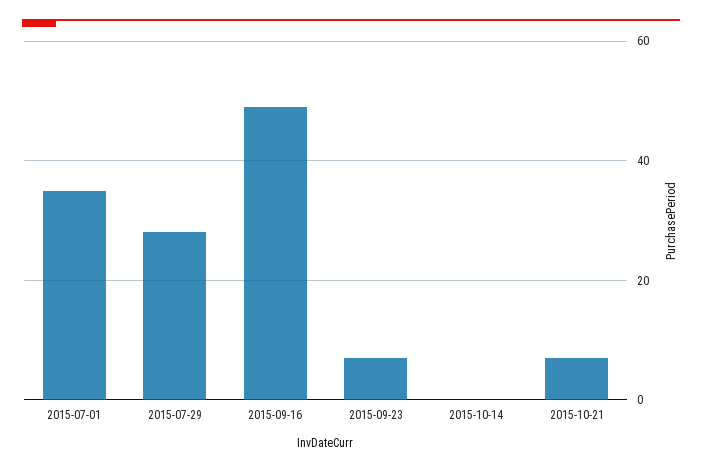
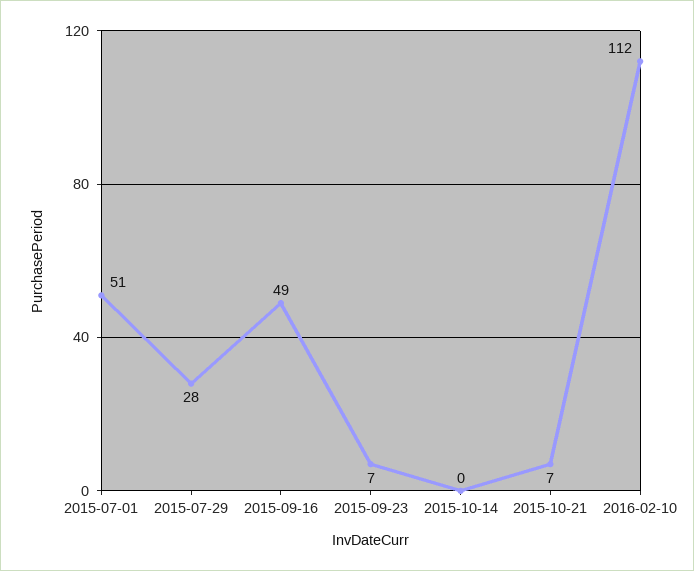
2015-07-01: 35 -> 51
2016-02-10: none -> 112

